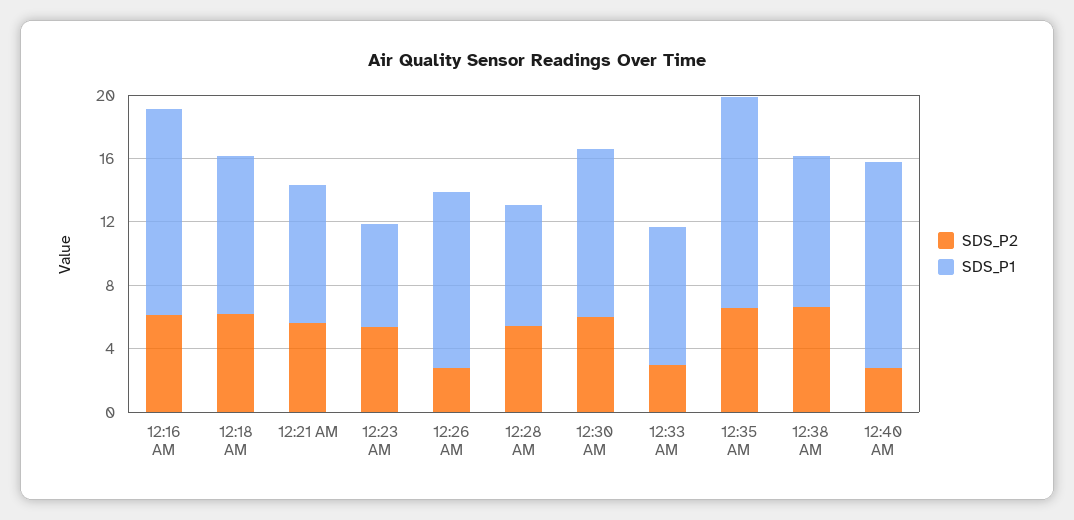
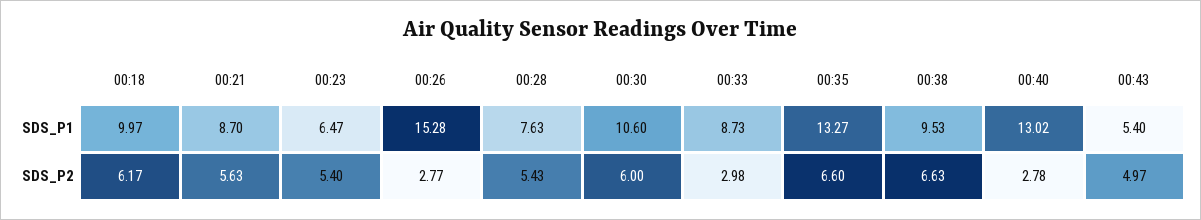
SDS_P2, 12:16 AM: 6 -> none
SDS_P1, 12:16 AM: 13 -> none
SDS_P1, 12:26 AM: 11 -> 15.28
SDS_P1, 00:43: none -> 5.4
SDS_P2, 00:43: none -> 4.97

